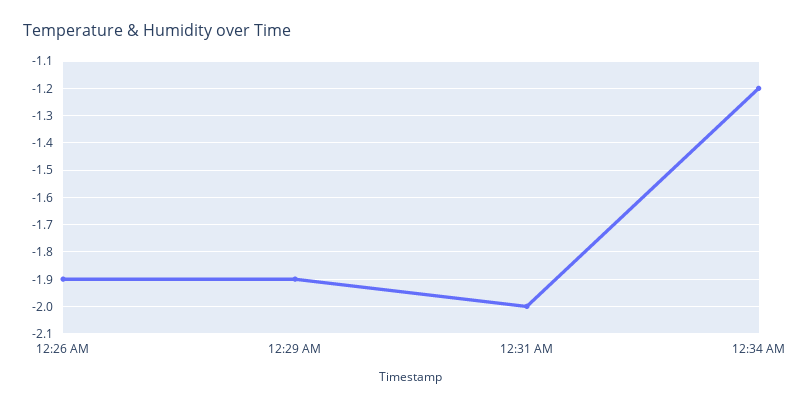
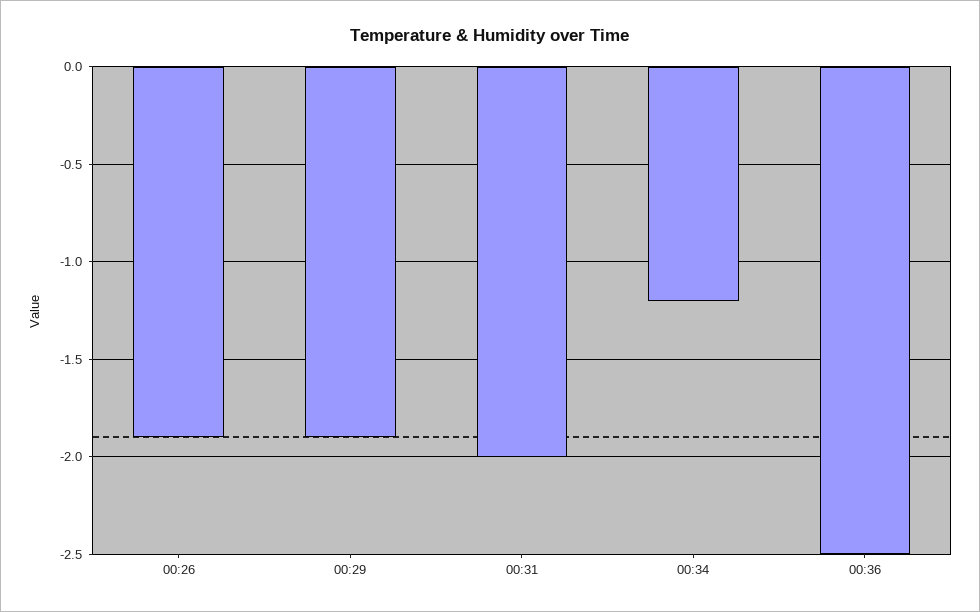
00:36: none -> -2.5

